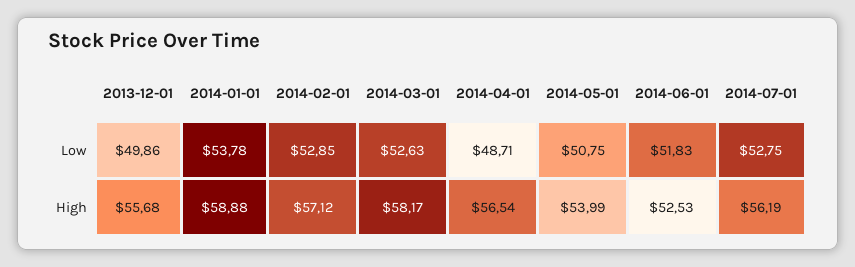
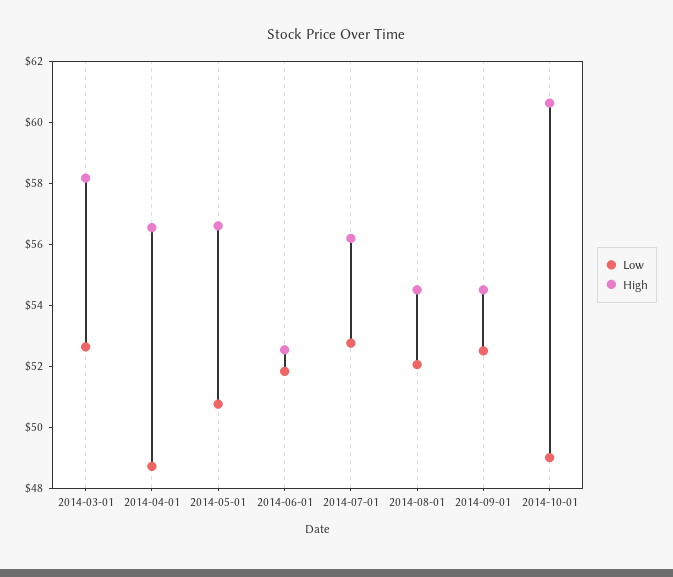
Low, 2013-12-01: 49.86 -> none
Low, 2014-01-01: 53.78 -> none
Low, 2014-02-01: 52.85 -> none
High, 2013-12-01: 55.68 -> none
High, 2014-01-01: 58.88 -> none
High, 2014-02-01: 57.12 -> none
High, 2014-05-01: 53.99 -> 56.5
Low, 2014-08-01: none -> 52
High, 2014-08-01: none -> 54.5
Low, 2014-09-01: none -> 52.5
High, 2014-09-01: none -> 54.5
Low, 2014-10-01: none -> 49
High, 2014-10-01: none -> 60.5

